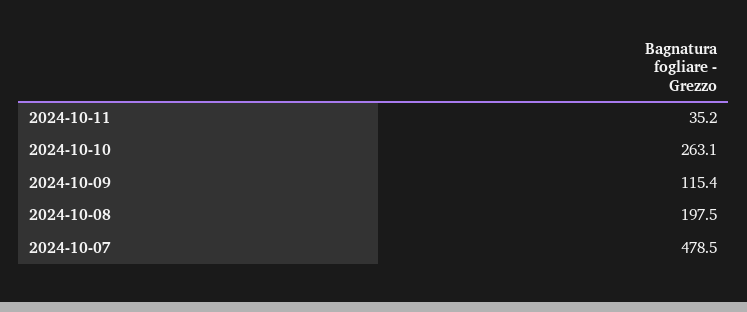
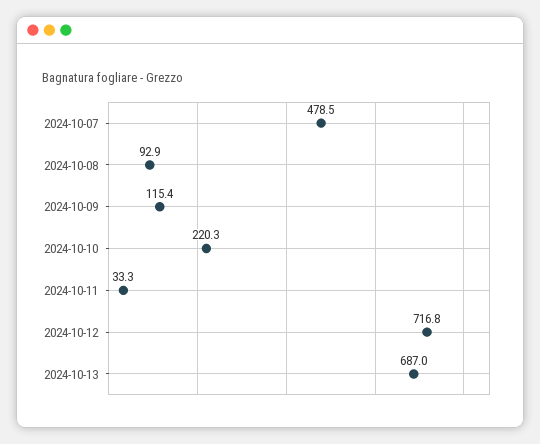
2024-10-11: 35.2 -> 33.3
2024-10-10: 263.1 -> 220.3
2024-10-08: 197.5 -> 92.9
2024-10-12: none -> 716.8
2024-10-13: none -> 687

